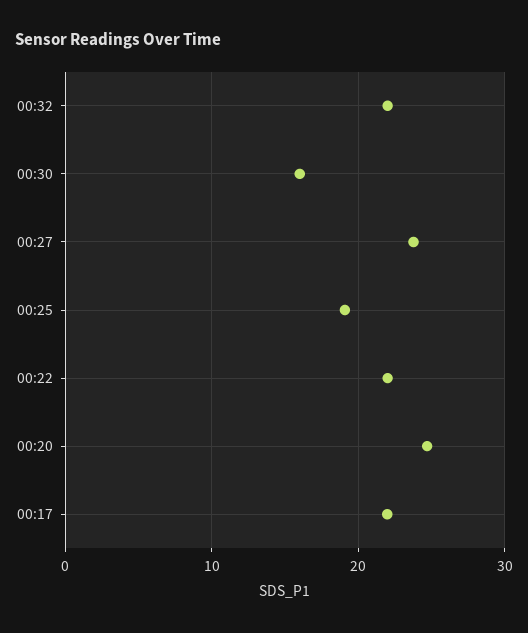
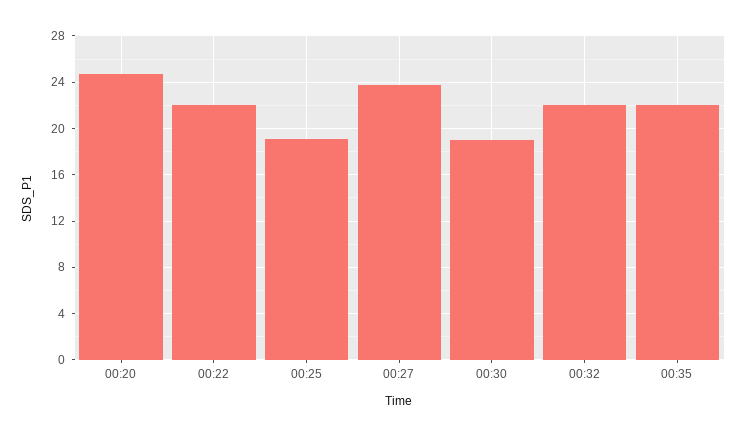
00:30: 16 -> 19
00:17: 22 -> none
00:35: none -> 22

